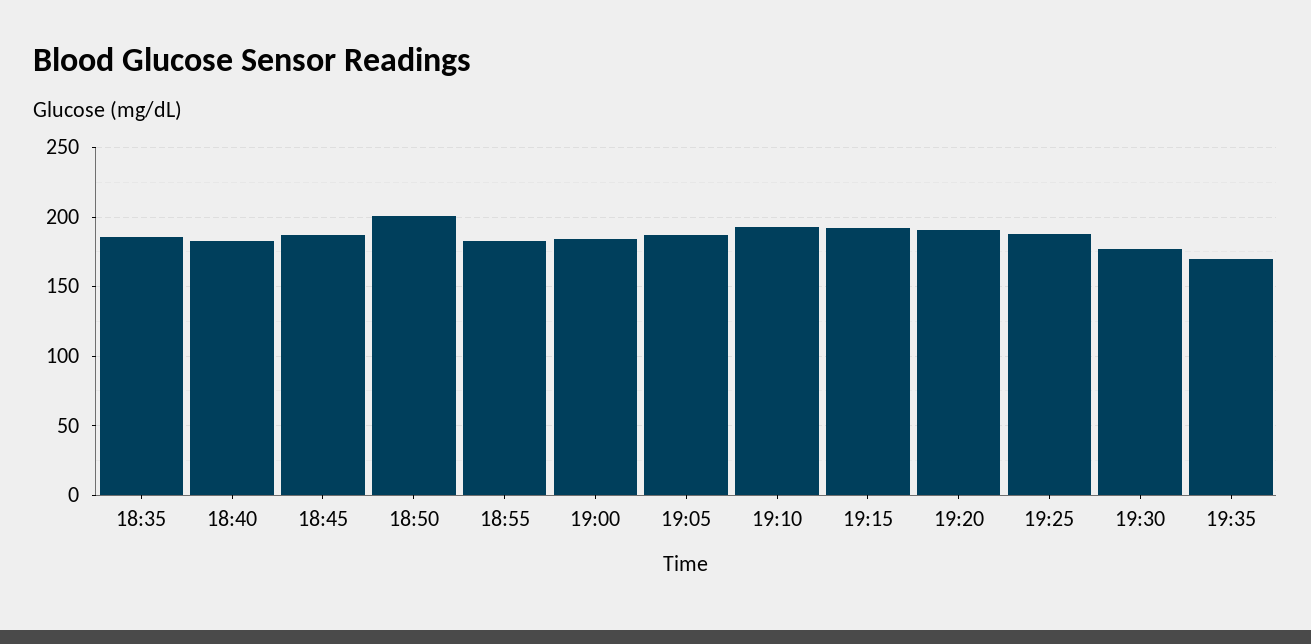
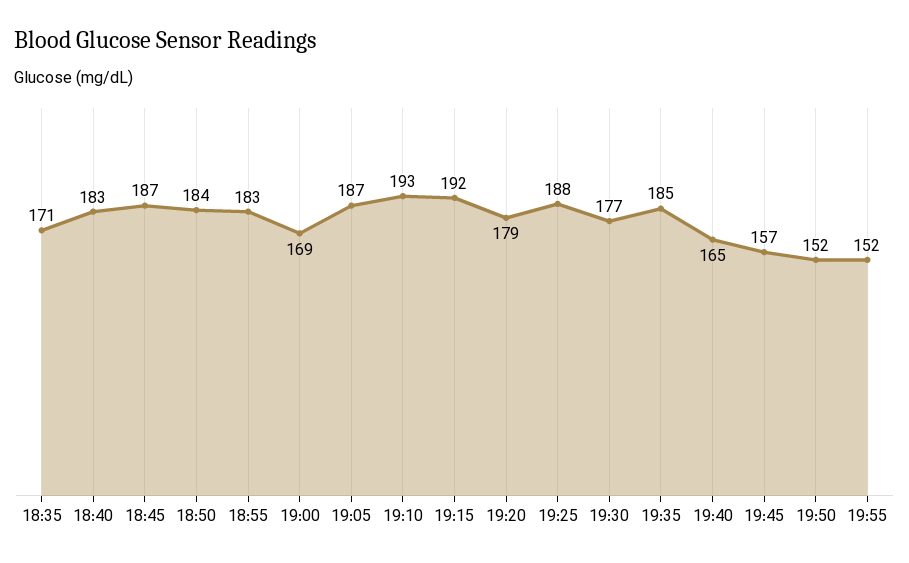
18:35: 185 -> 171
18:50: 200 -> 184
19:00: 185 -> 169
19:20: 190 -> 179
19:35: 170 -> 185
19:40: none -> 165
19:45: none -> 157
19:50: none -> 152
19:55: none -> 152

